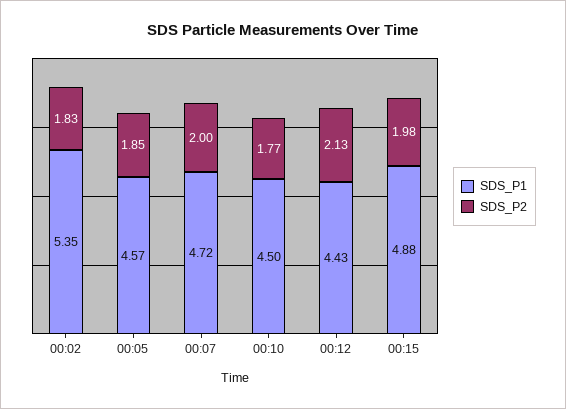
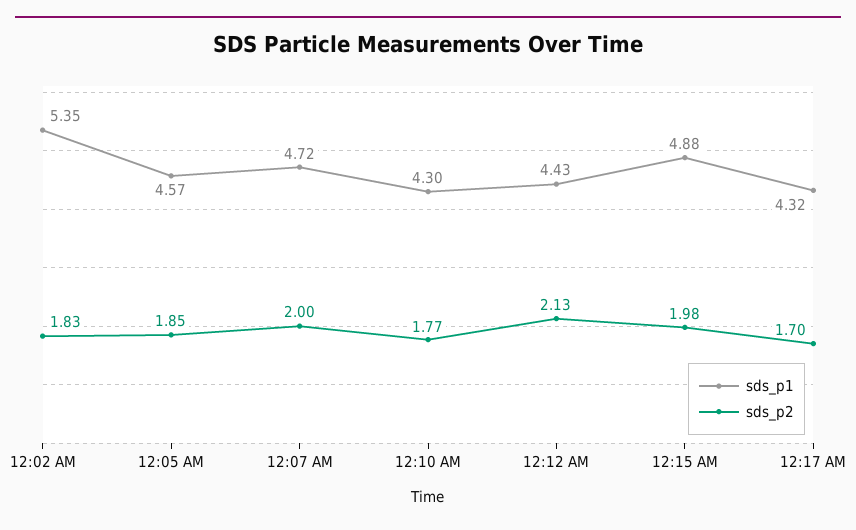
SDS_P1, 00:10: 4.5 -> 4.3
SDS_P1, 12:17 AM: none -> 4.32
SDS_P2, 12:17 AM: none -> 1.7

